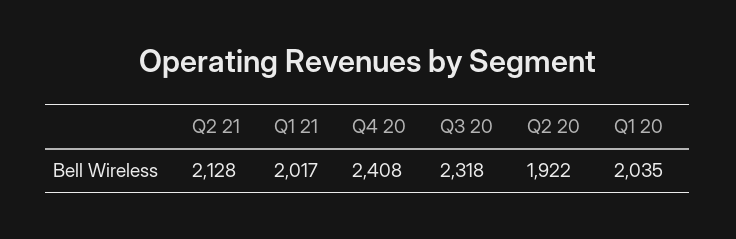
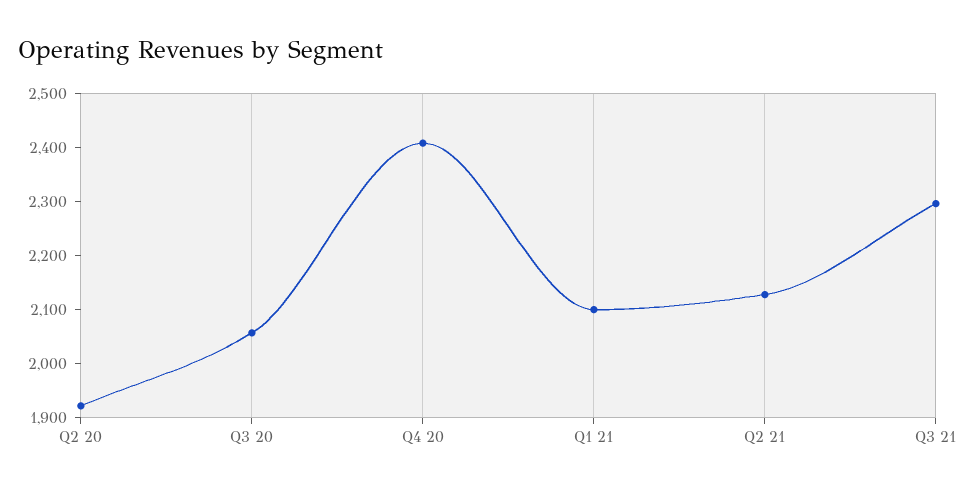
Q1 21: 2017 -> 2100
Q3 20: 2318 -> 2060
Q1 20: 2035 -> none
Q3 21: none -> 2300

